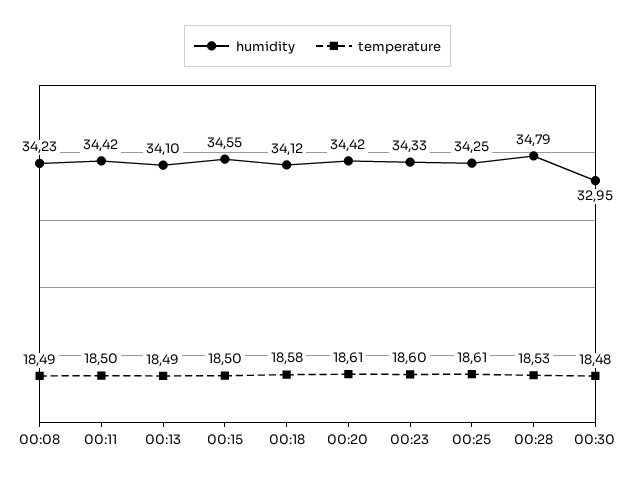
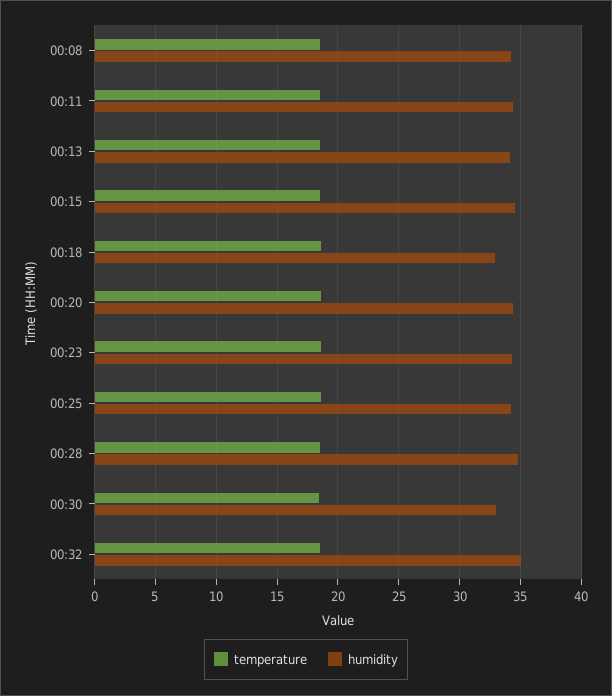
humidity, 00:18: 34.12 -> 33
temperature, 00:32: none -> 18.5
humidity, 00:32: none -> 35

